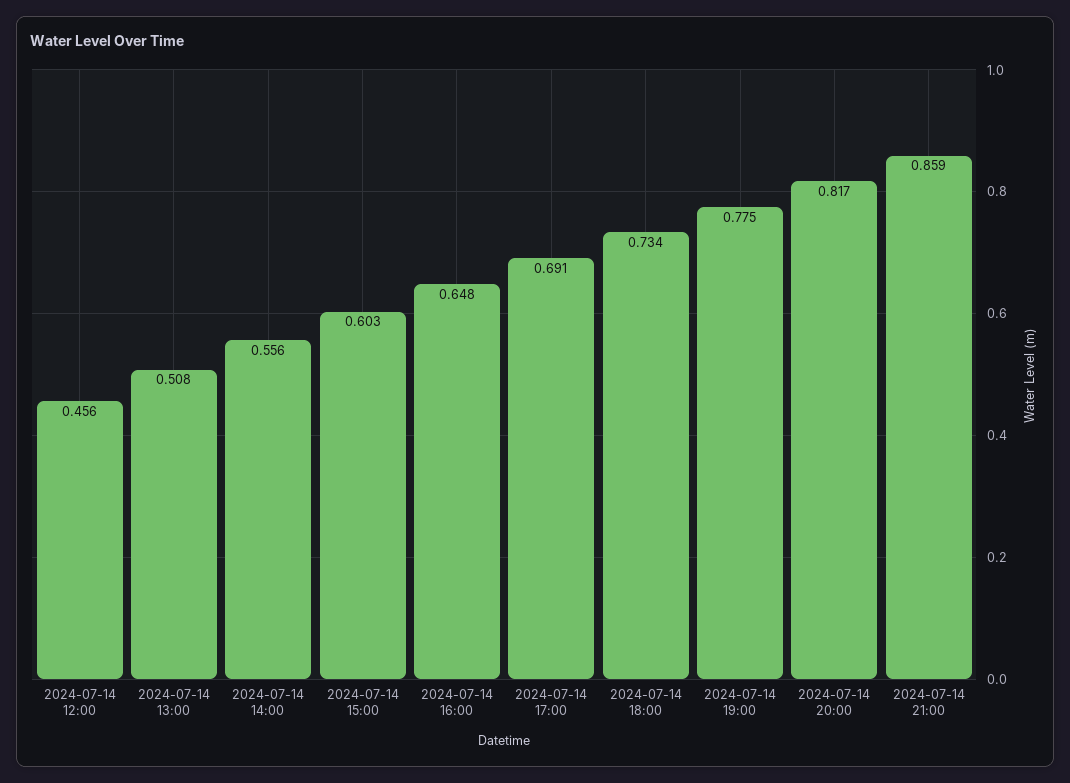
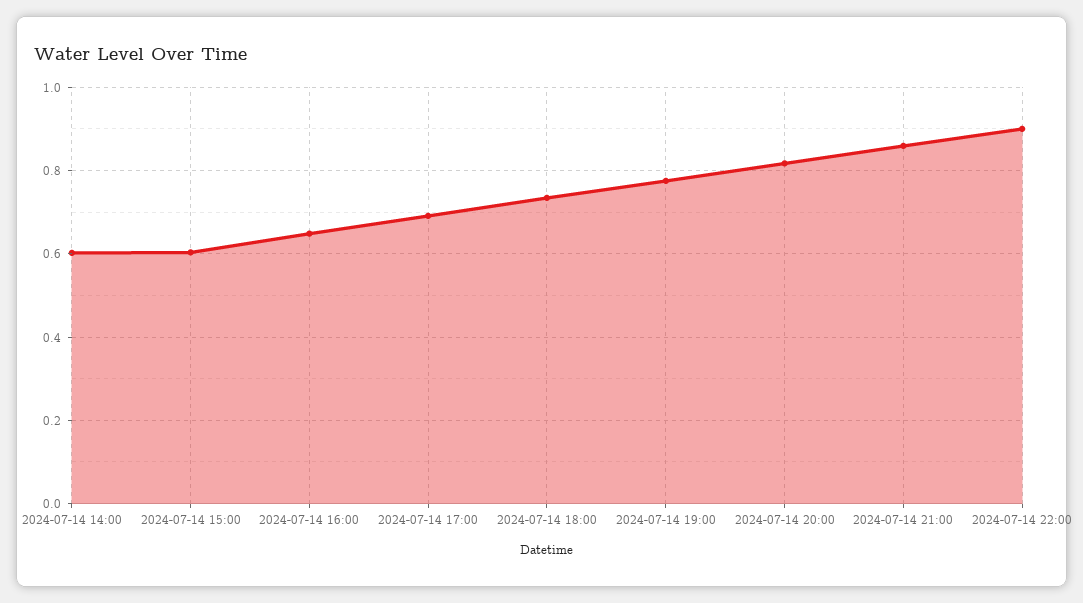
2024-07-14 12:00: 0.456 -> none
2024-07-14 13:00: 0.508 -> none
2024-07-14 14:00: 0.556 -> 0.6
2024-07-14 22:00: none -> 0.9

